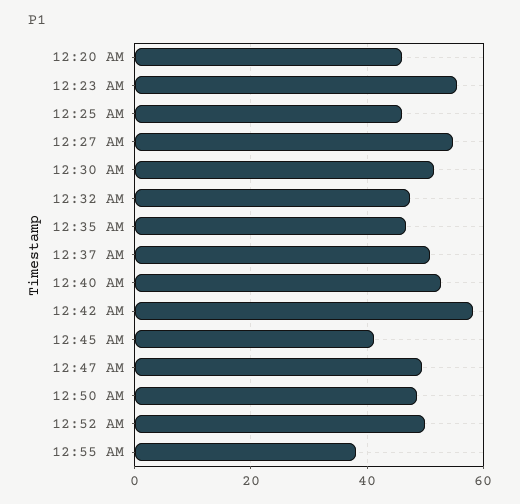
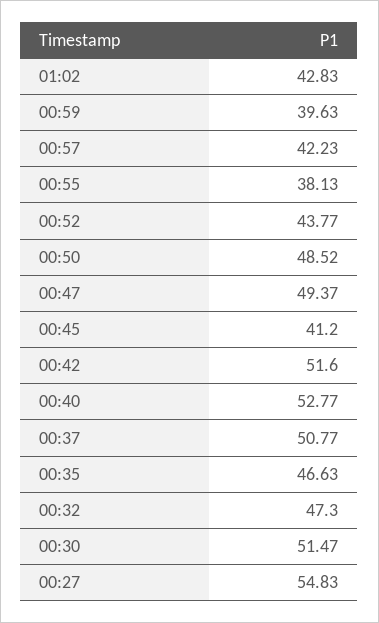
12:20 AM: 46 -> none
12:23 AM: 56 -> none
12:25 AM: 46 -> none
12:42 AM: 58 -> 51.6
12:52 AM: 50 -> 43.77
01:02: none -> 42.83
00:59: none -> 39.63
00:57: none -> 42.23

